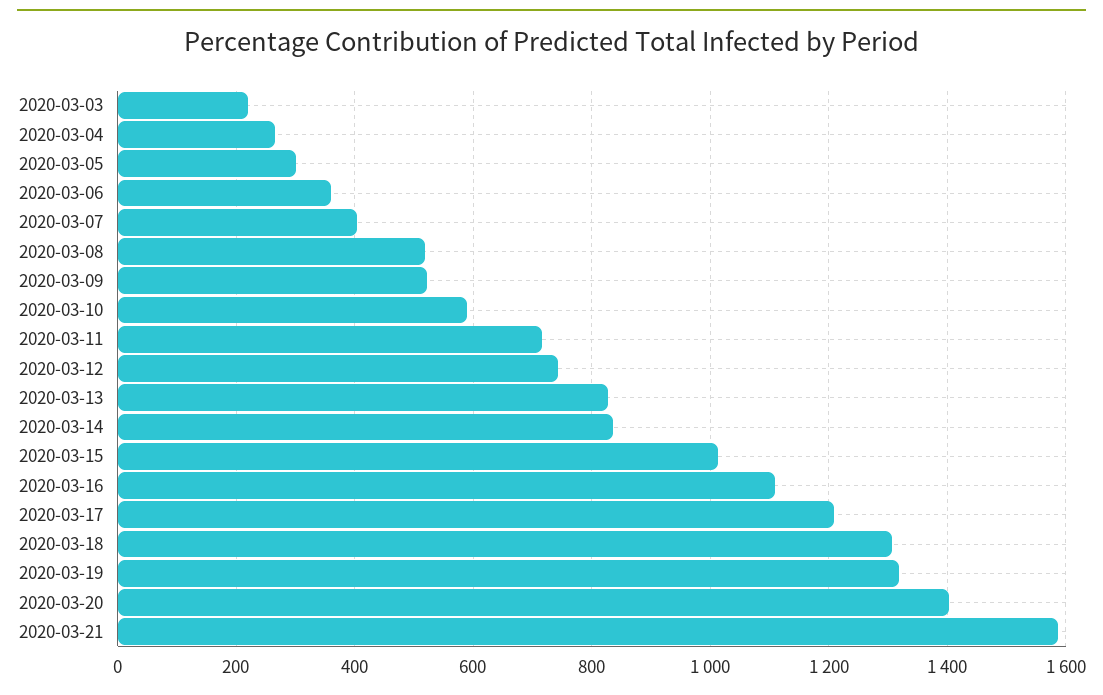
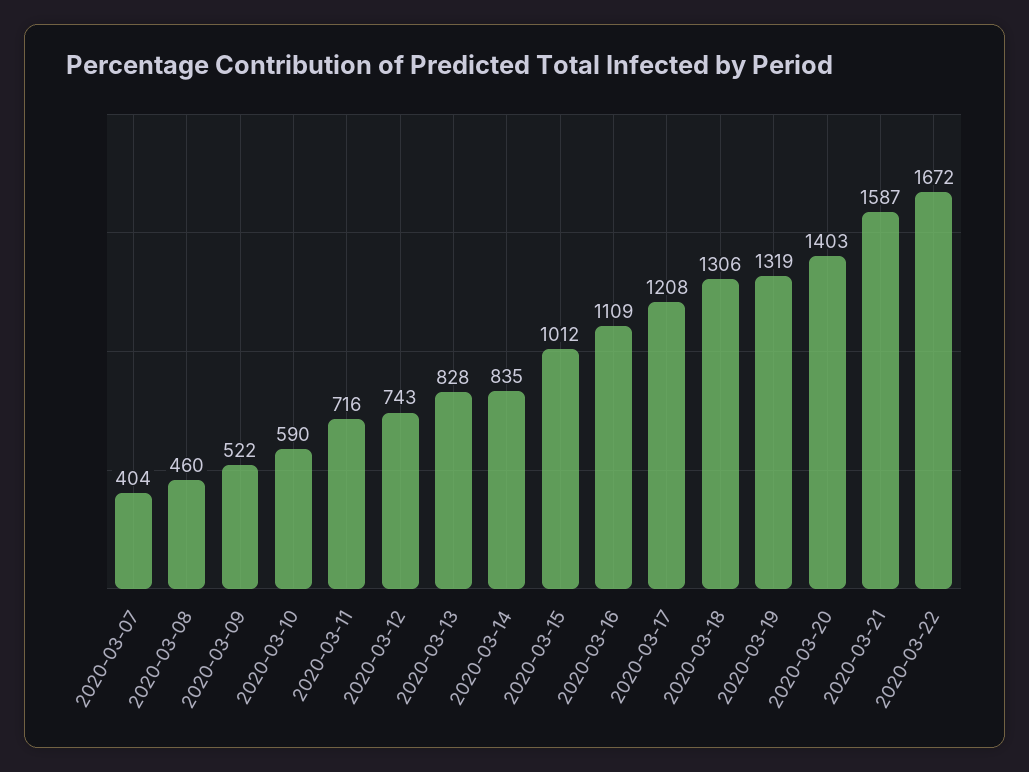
2020-03-03: 220 -> none
2020-03-04: 260 -> none
2020-03-05: 300 -> none
2020-03-06: 360 -> none
2020-03-08: 520 -> 460
2020-03-22: none -> 1672

